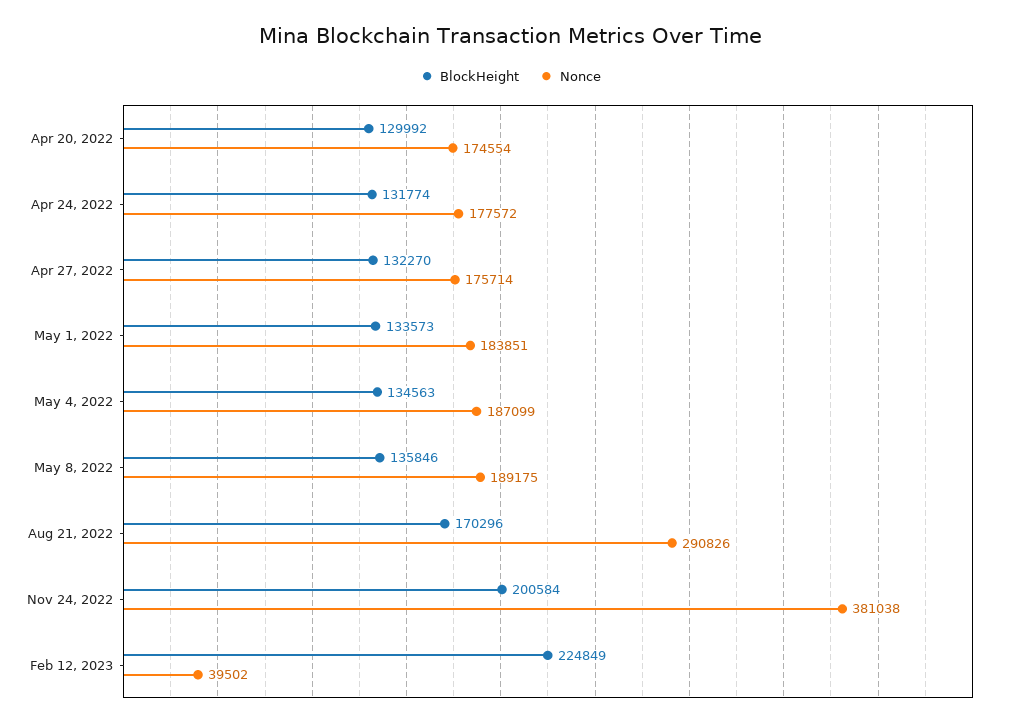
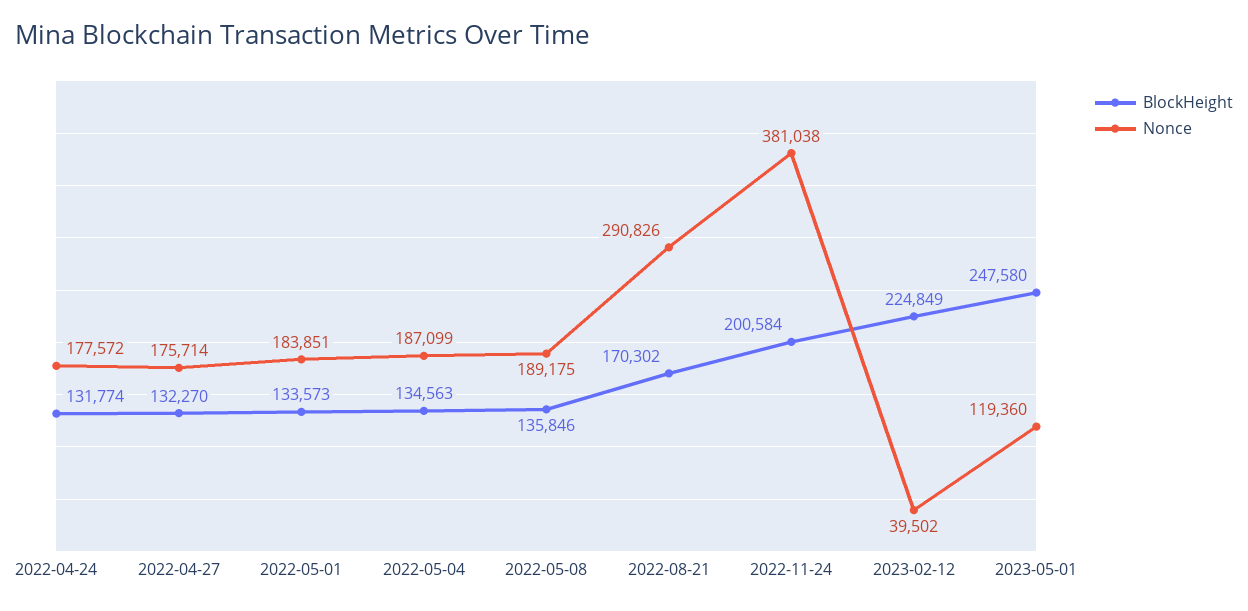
BlockHeight, Apr 20, 2022: 129992 -> none
Nonce, Apr 20, 2022: 174554 -> none
BlockHeight, Aug 21, 2022: 170296 -> 170302
BlockHeight, 2023-05-01: none -> 247580
Nonce, 2023-05-01: none -> 119360

